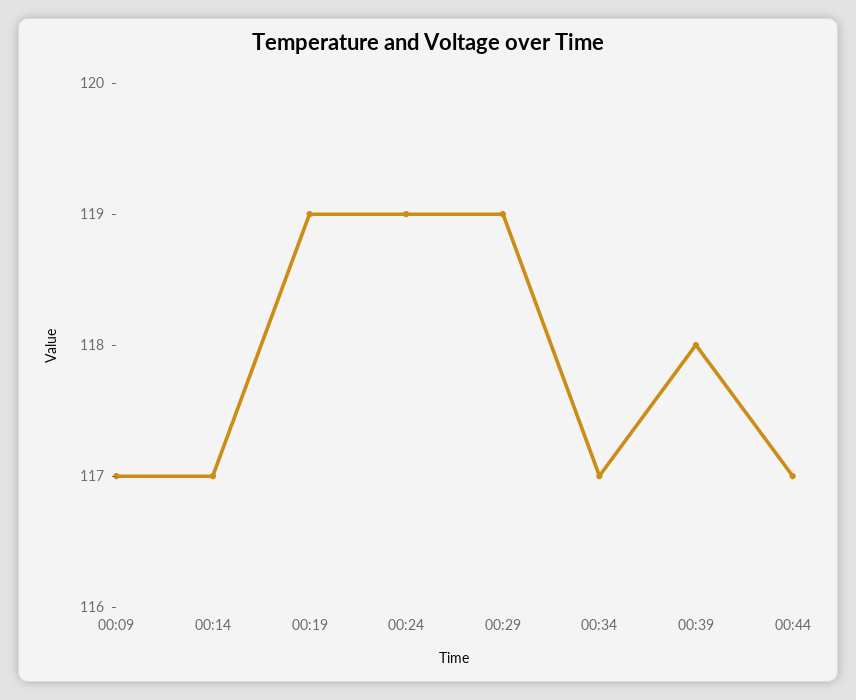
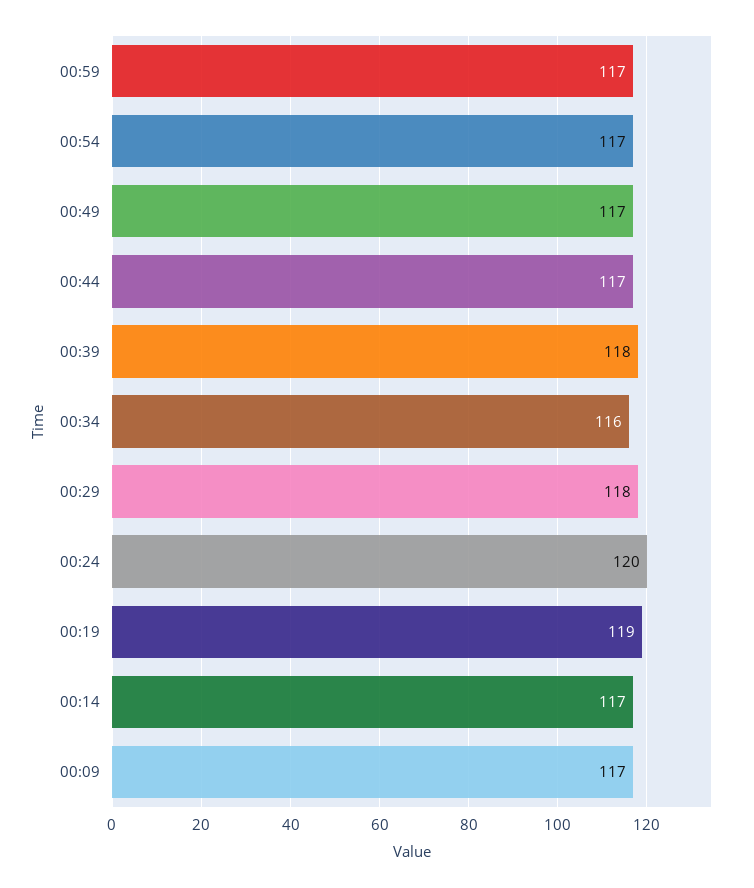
00:24: 119 -> 120
00:29: 119 -> 118
00:34: 117 -> 116
00:59: none -> 117
00:54: none -> 117
00:49: none -> 117

